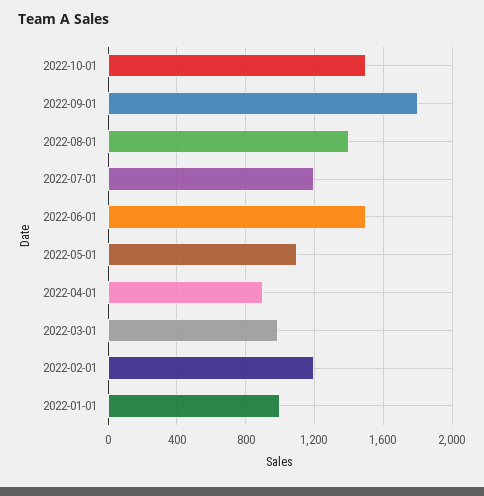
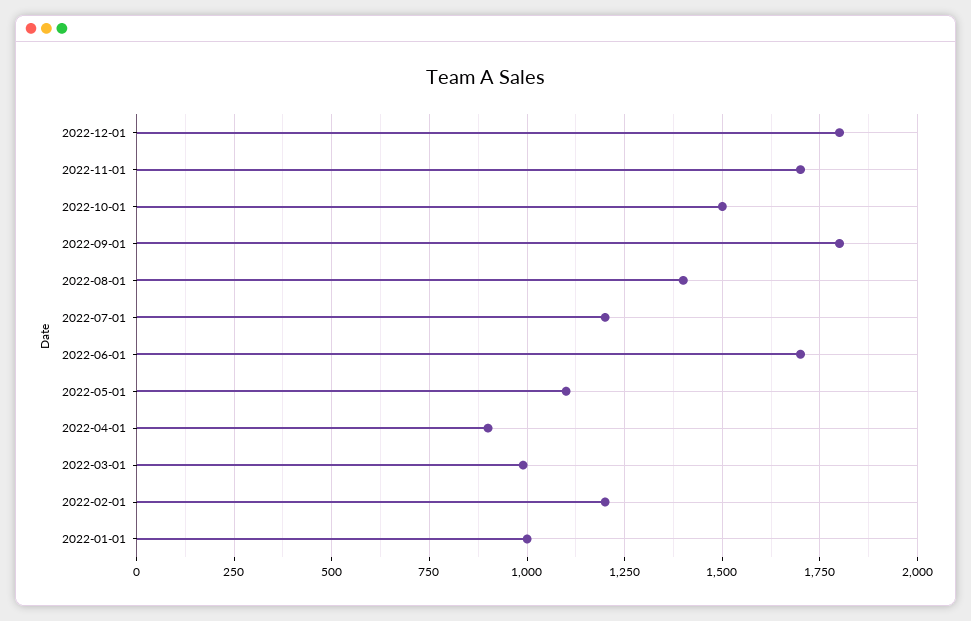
2022-06-01: 1500 -> 1700
2022-12-01: none -> 1800
2022-11-01: none -> 1700

